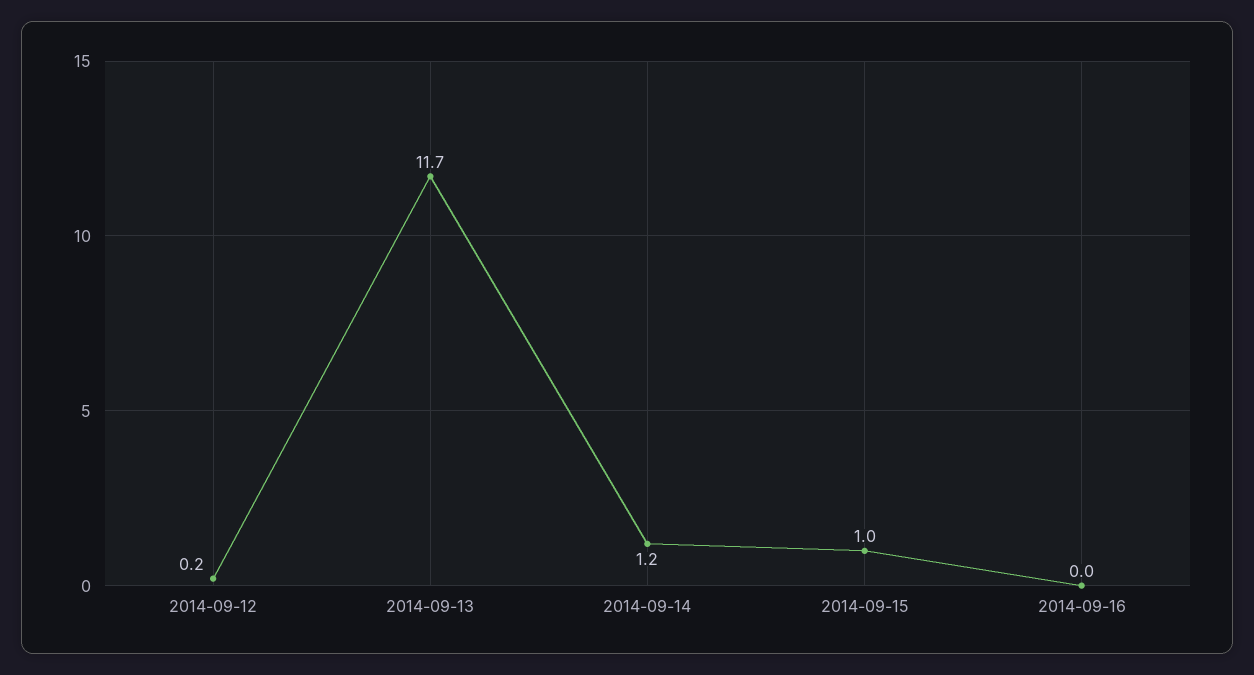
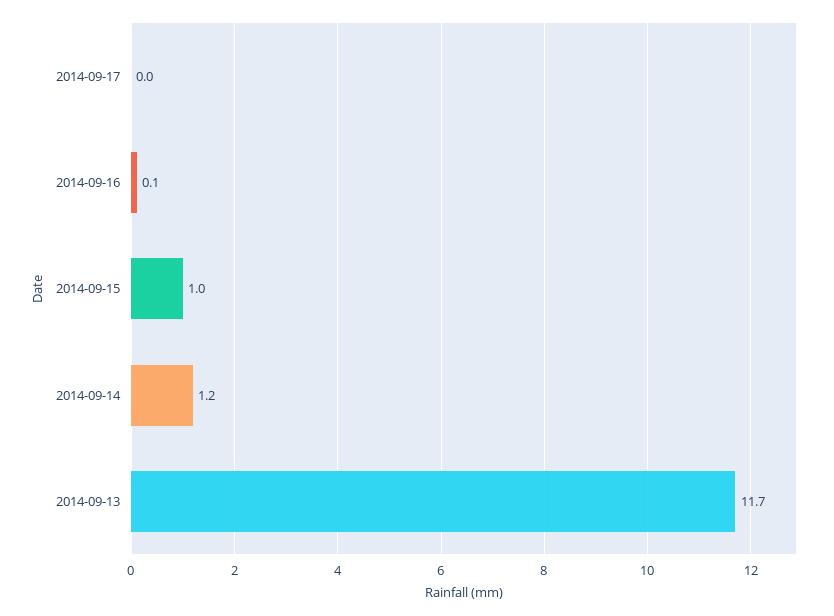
2014-09-12: 0.2 -> none
2014-09-16: 0 -> 0.1
2014-09-17: none -> 0

